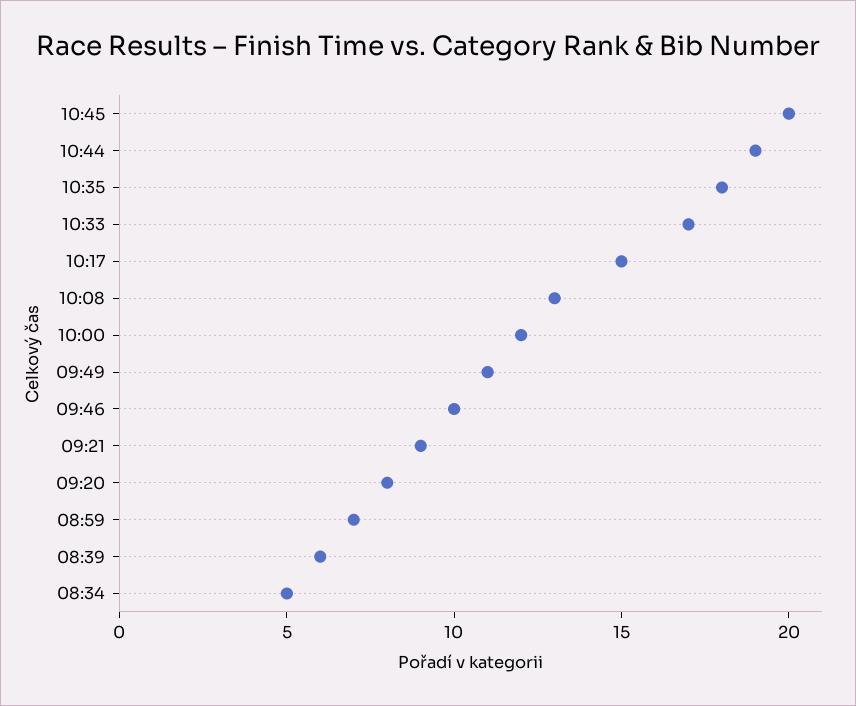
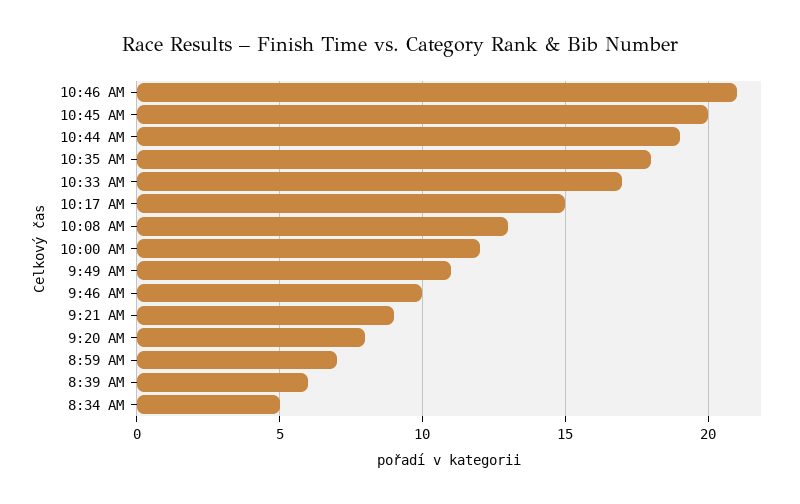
10:46 AM: none -> 21

